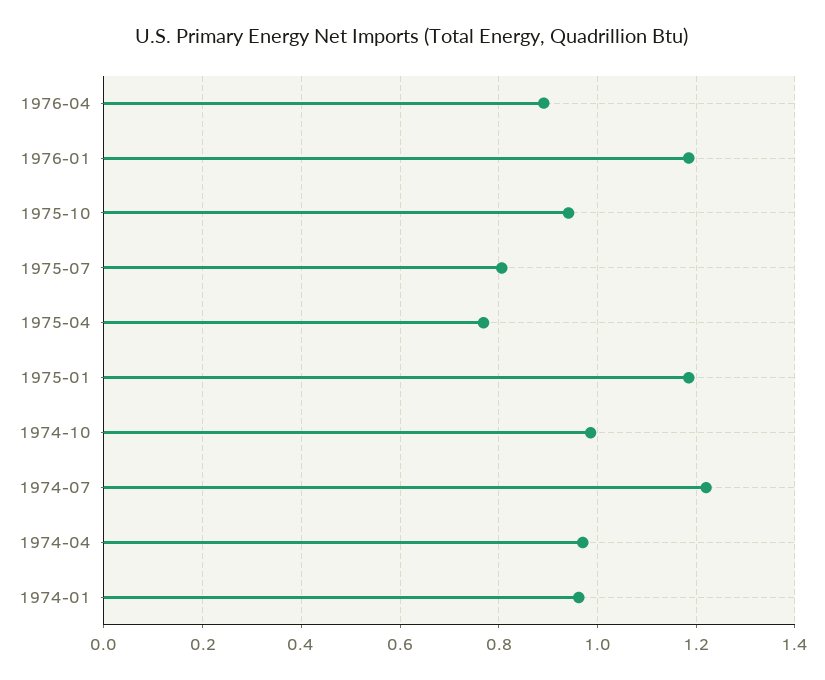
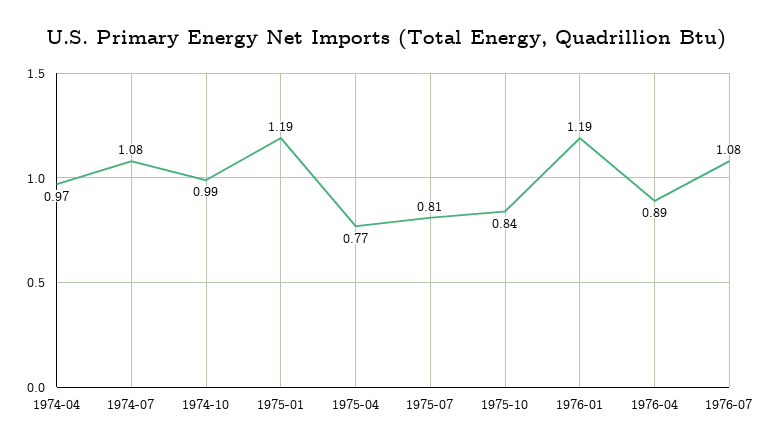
1975-10: 0.94 -> 0.84
1974-07: 1.22 -> 1.08
1974-01: 0.96 -> none
1976-07: none -> 1.08

